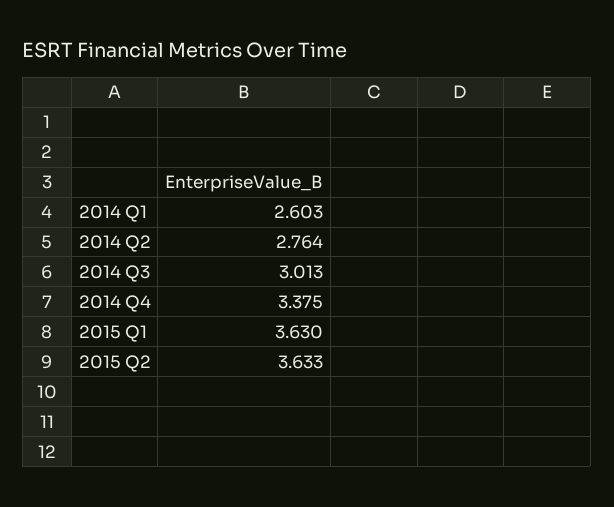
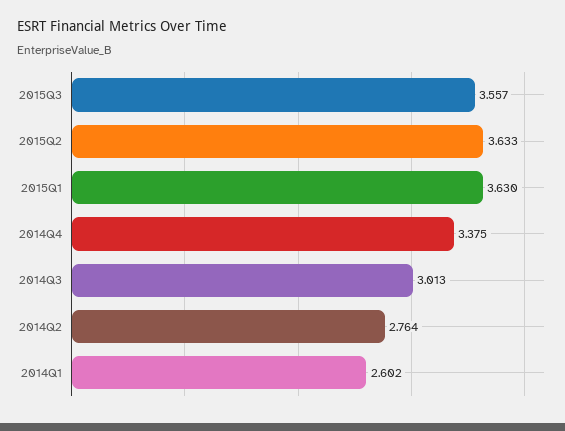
2014 Q1: 2.603 -> 2.602
2015Q3: none -> 3.557

